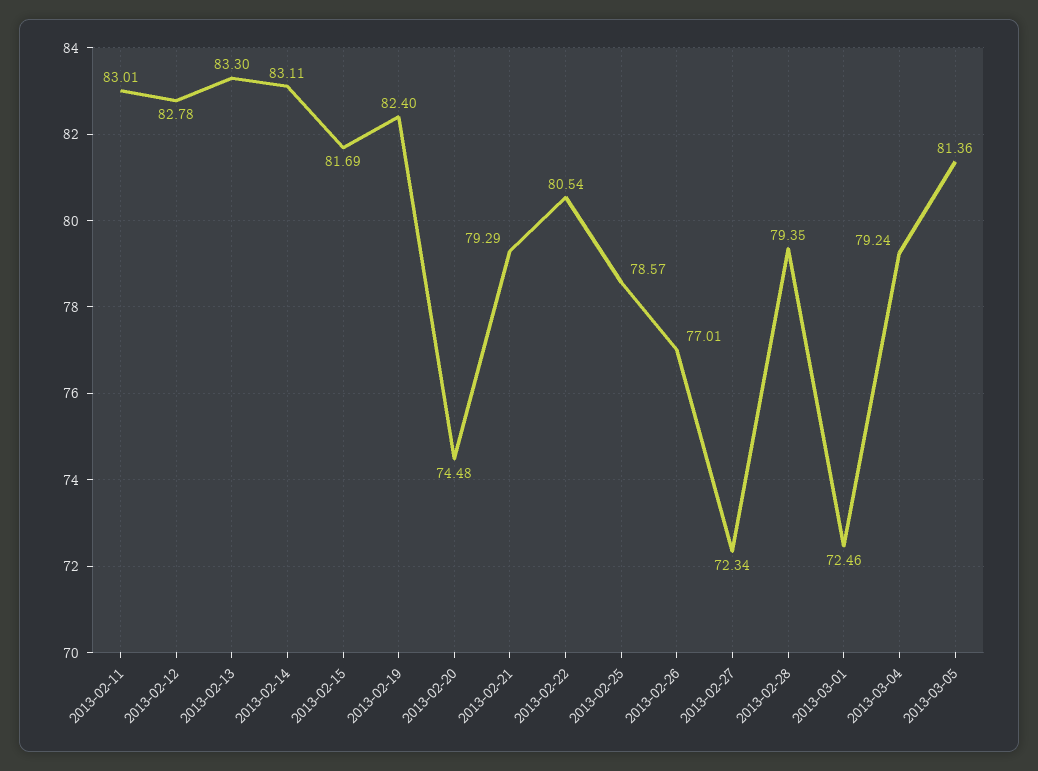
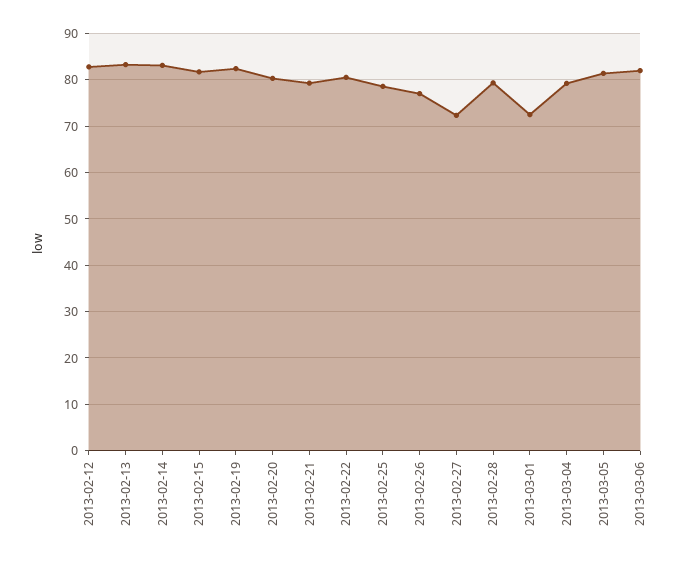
2013-02-11: 83.01 -> none
2013-02-20: 74.48 -> 80
2013-03-06: none -> 82

